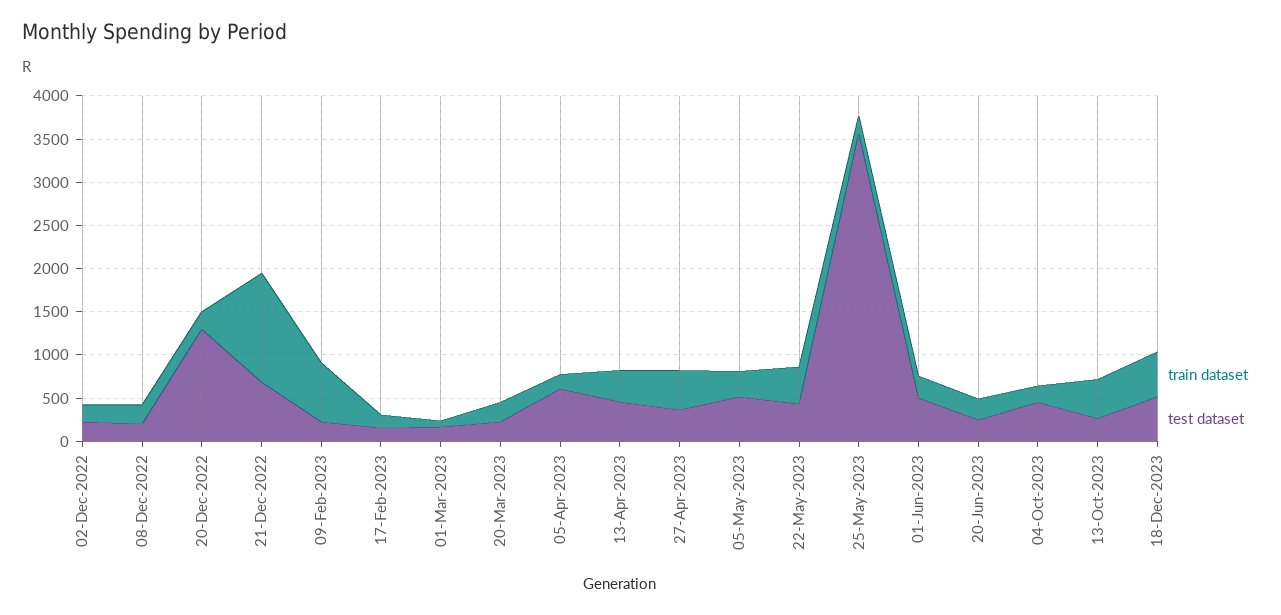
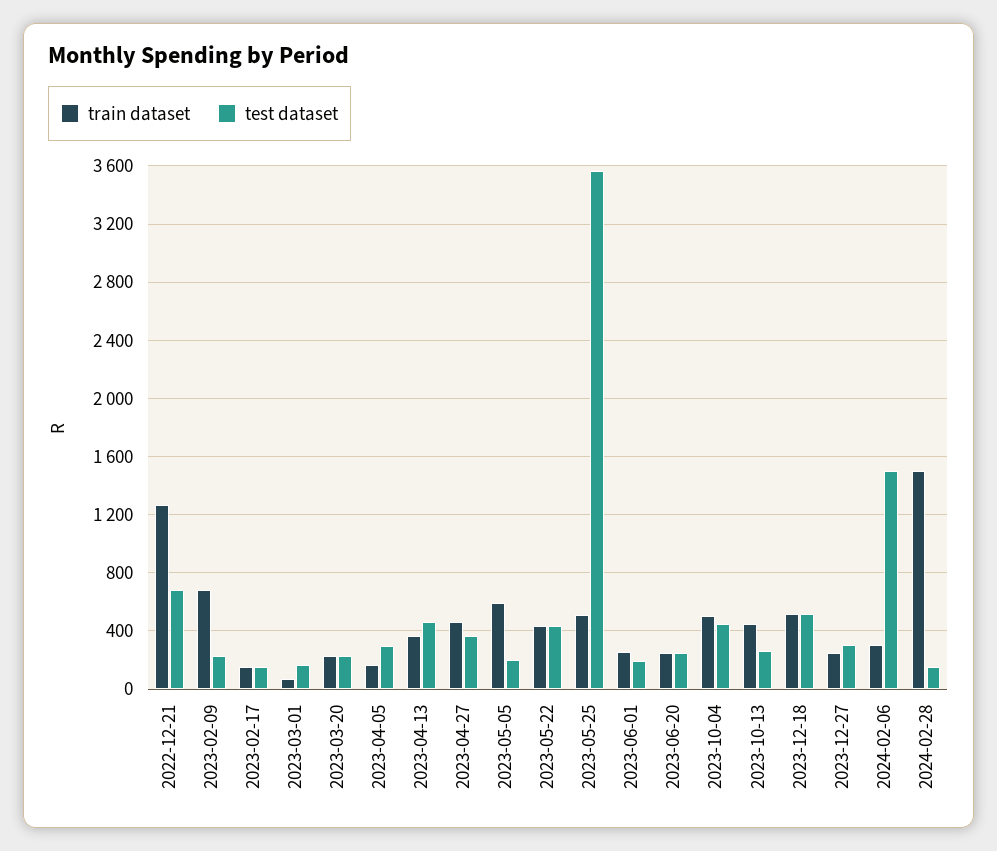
train dataset, 02-Dec-2022: 200 -> none
test dataset, 02-Dec-2022: 200 -> none
train dataset, 08-Dec-2022: 200 -> none
test dataset, 08-Dec-2022: 200 -> none
train dataset, 20-Dec-2022: 200 -> none
test dataset, 20-Dec-2022: 1300 -> none
test dataset, 05-Apr-2023: 600 -> 300
train dataset, 05-May-2023: 300 -> 600
test dataset, 05-May-2023: 500 -> 200
train dataset, 25-May-2023: 200 -> 500
test dataset, 01-Jun-2023: 500 -> 200
train dataset, 04-Oct-2023: 200 -> 500
train dataset, 2023-12-27: none -> 250
test dataset, 2023-12-27: none -> 300
train dataset, 2024-02-06: none -> 300
test dataset, 2024-02-06: none -> 1500
train dataset, 2024-02-28: none -> 1500
test dataset, 2024-02-28: none -> 150

